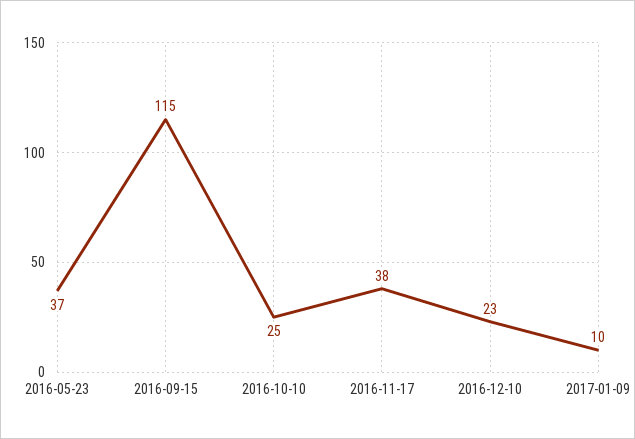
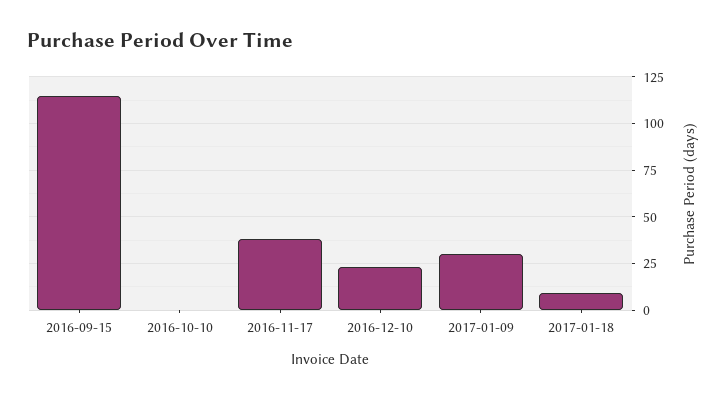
2016-05-23: 37 -> none
2016-10-10: 25 -> 0
2017-01-09: 10 -> 30
2017-01-18: none -> 10

